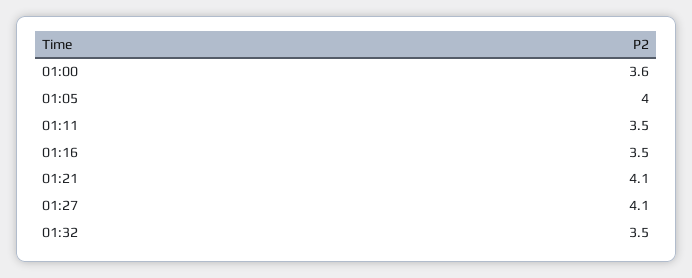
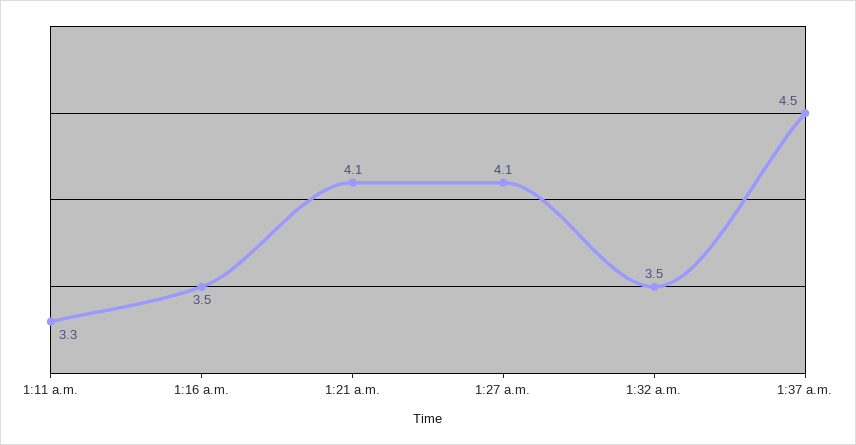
01:00: 3.6 -> none
01:05: 4 -> none
01:11: 3.5 -> 3.3
1:37 a.m.: none -> 4.5

